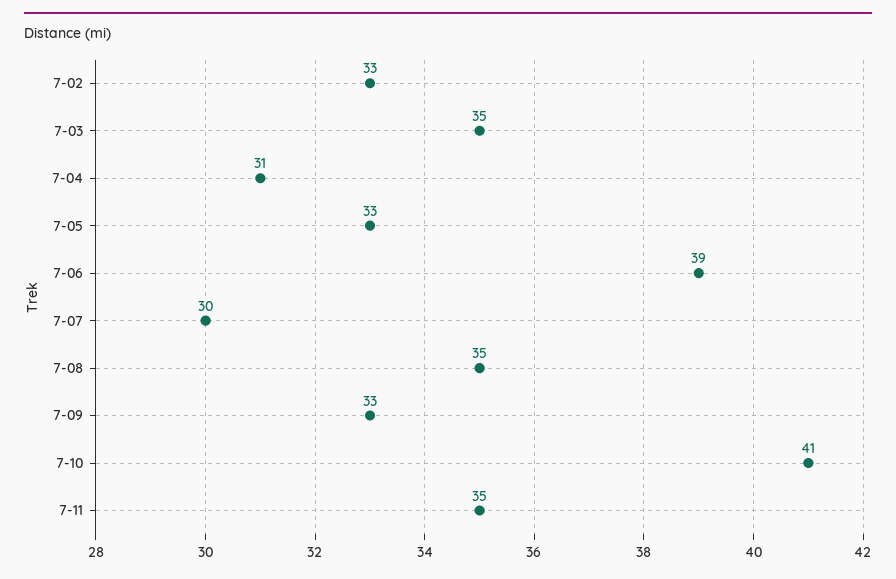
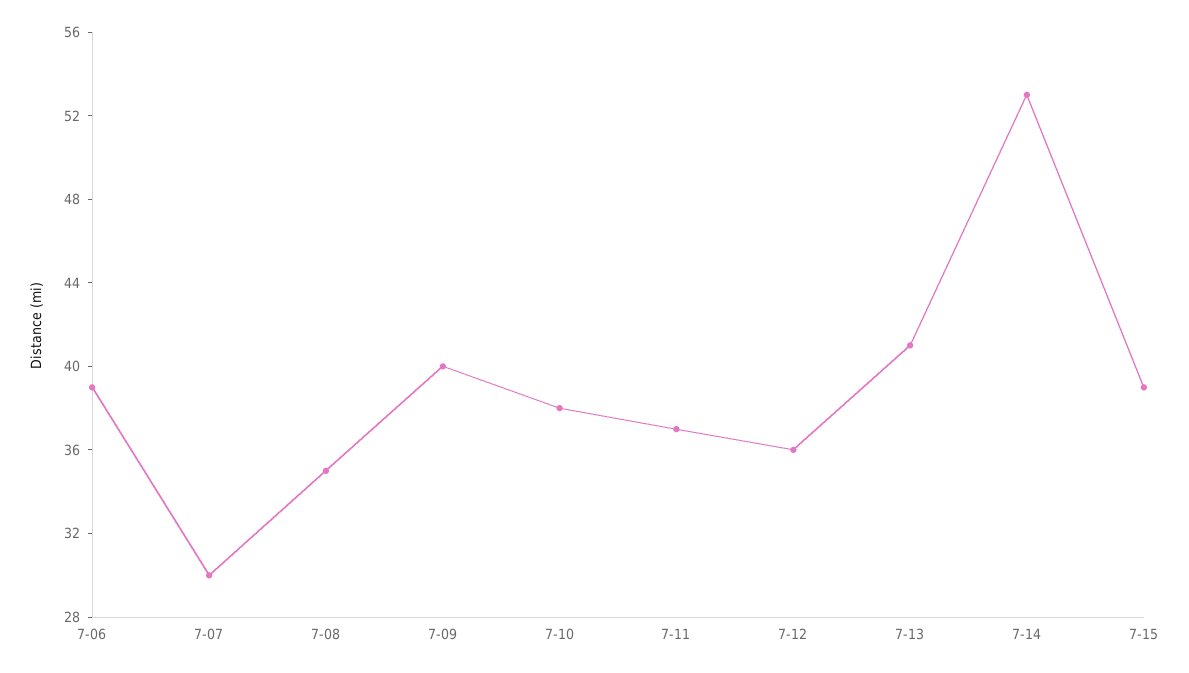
7-02: 33 -> none
7-03: 35 -> none
7-04: 31 -> none
7-05: 33 -> none
7-09: 33 -> 40
7-10: 41 -> 38
7-11: 35 -> 37
7-12: none -> 36
7-13: none -> 41
7-14: none -> 53
7-15: none -> 39

